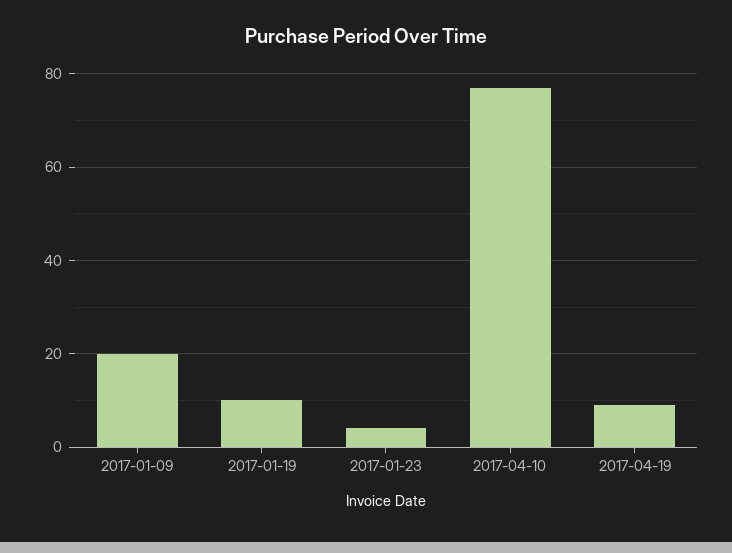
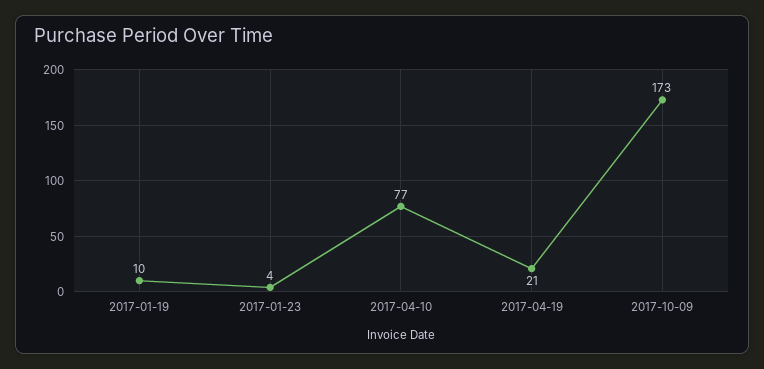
2017-01-09: 20 -> none
2017-04-19: 10 -> 21
2017-10-09: none -> 173

